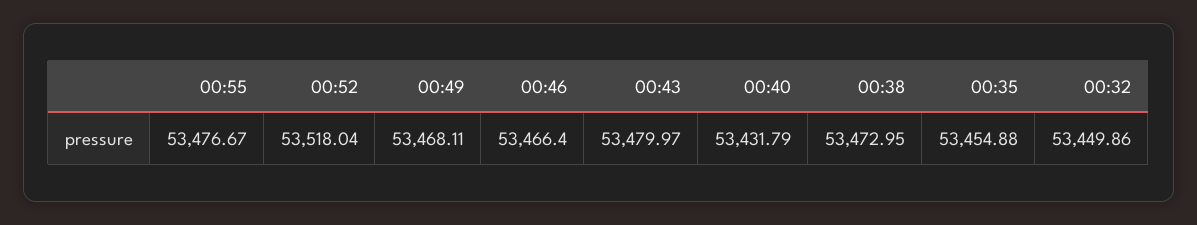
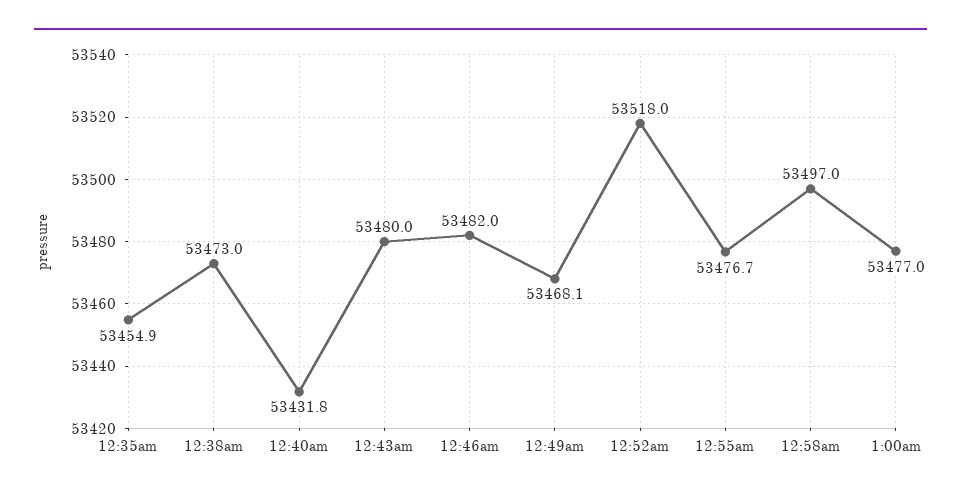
00:46: 53466.4 -> 53482
00:32: 53449.86 -> none
12:58am: none -> 53497
1:00am: none -> 53477

